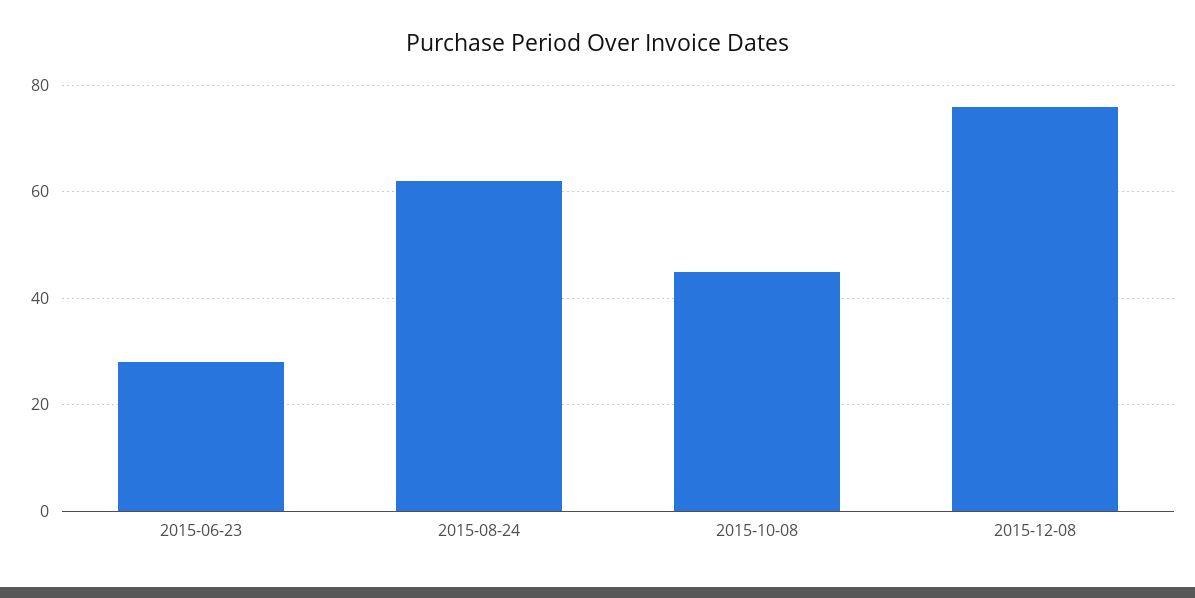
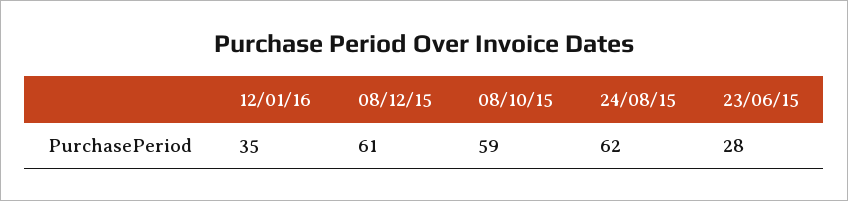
2015-10-08: 45 -> 59
2015-12-08: 75 -> 61
12/01/16: none -> 35

